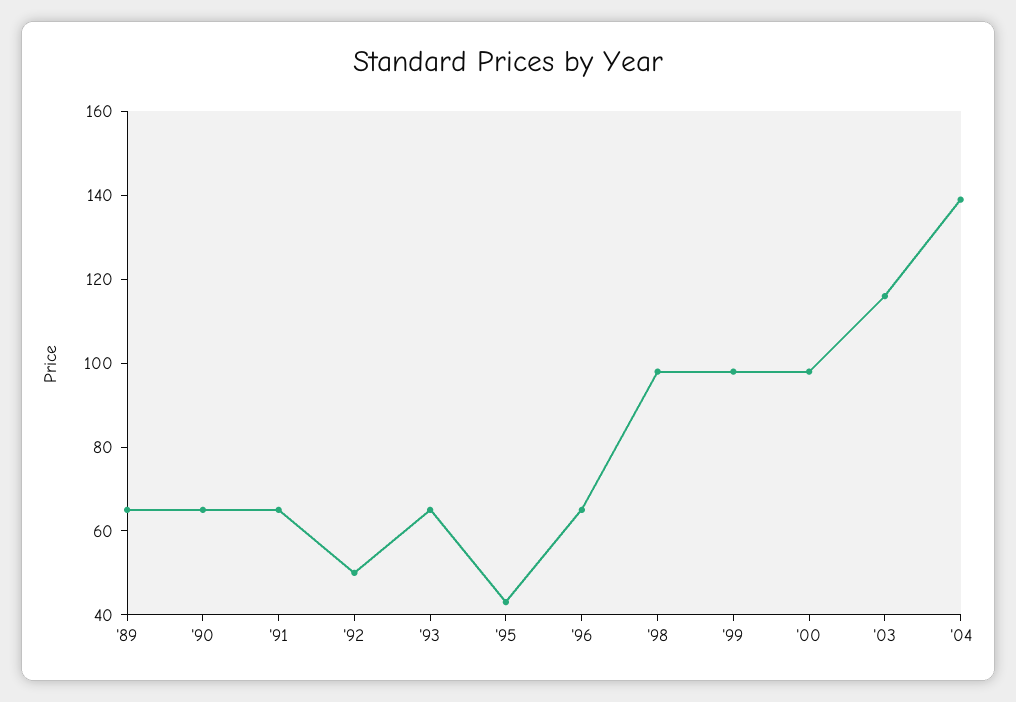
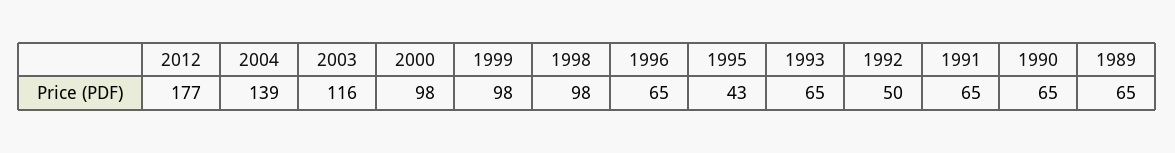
2012: none -> 177

